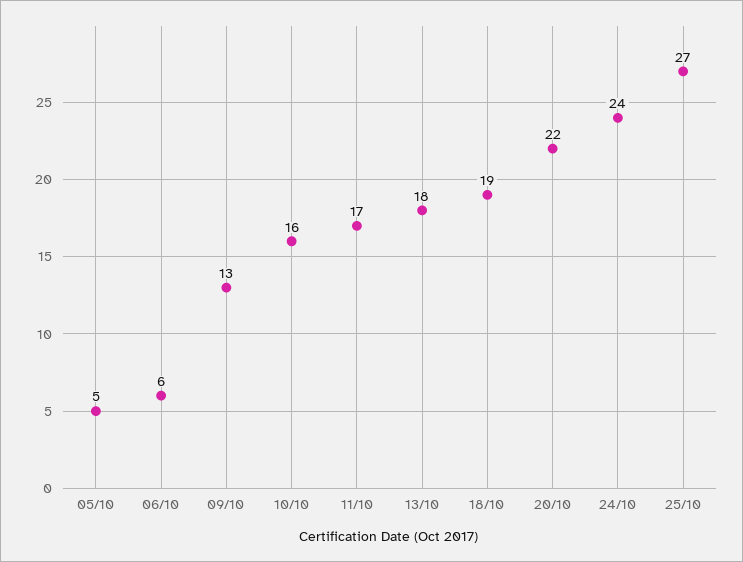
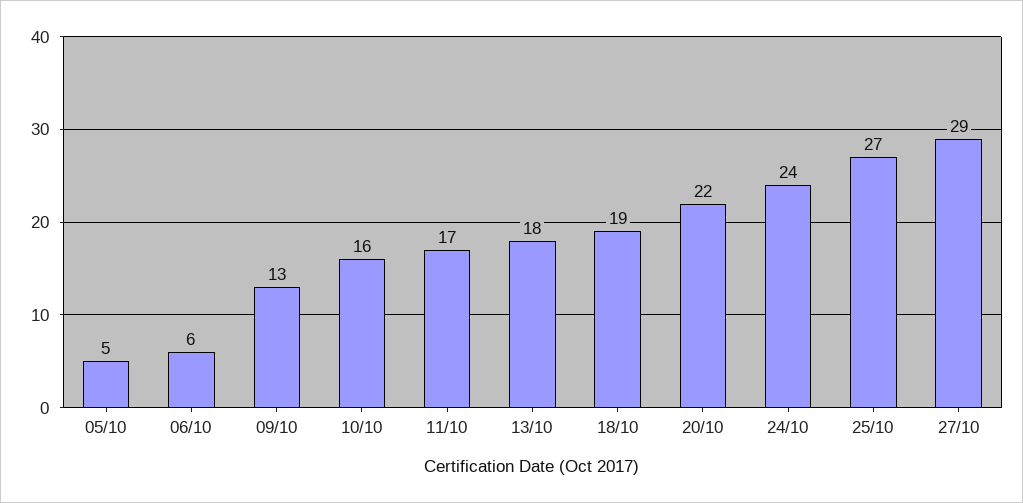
27/10: none -> 29

